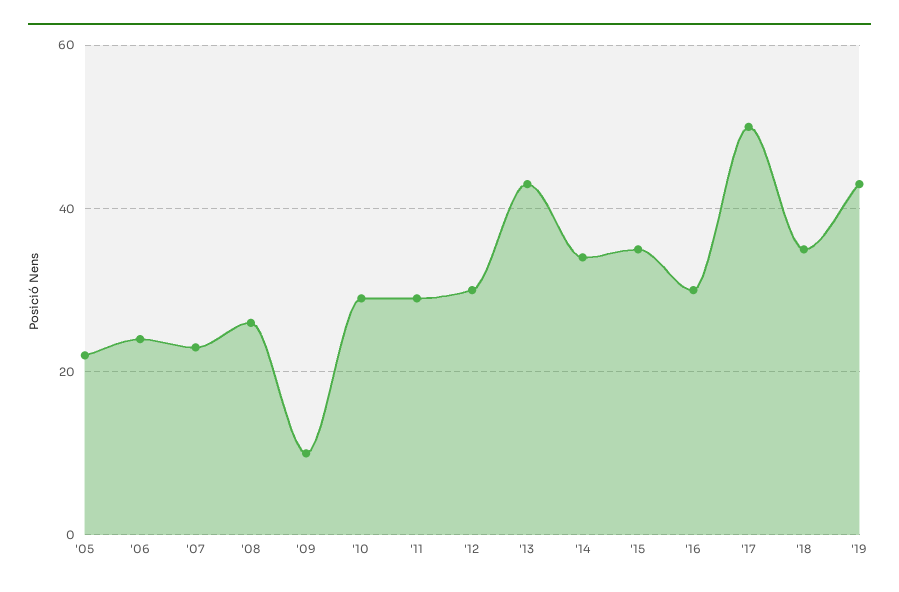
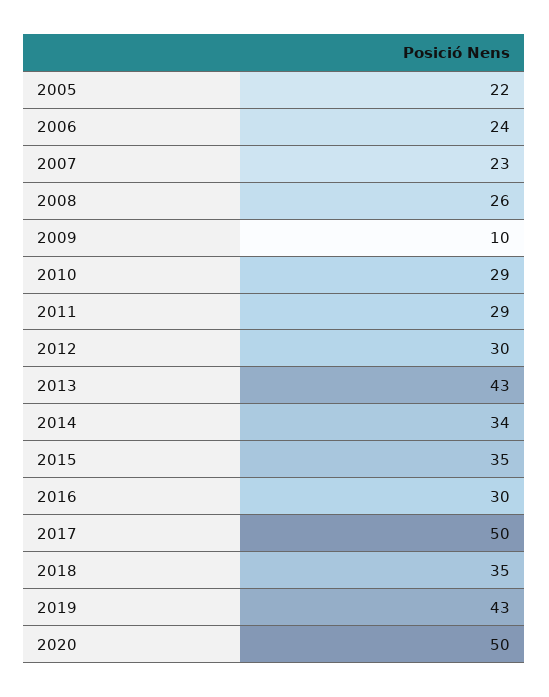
2020: none -> 50

